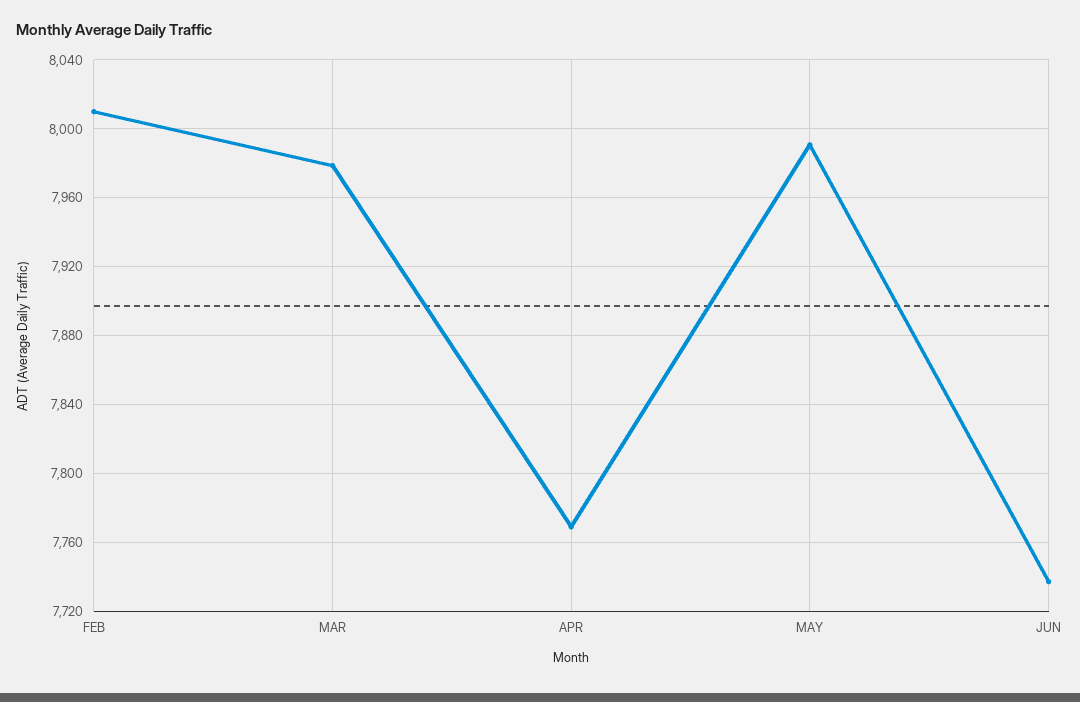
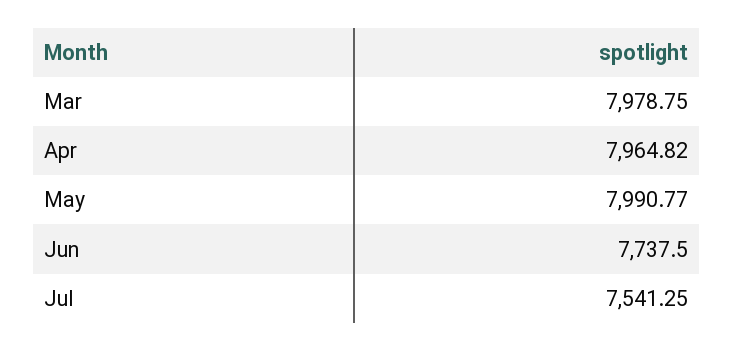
FEB: 8010 -> none
APR: 7770 -> 7964.82
Jul: none -> 7541.25

